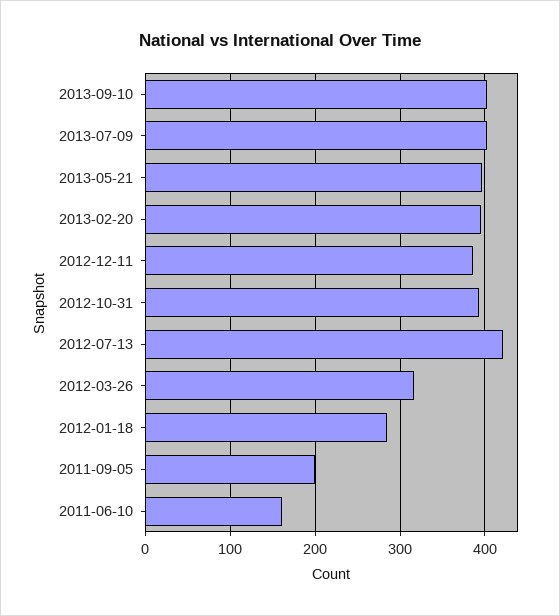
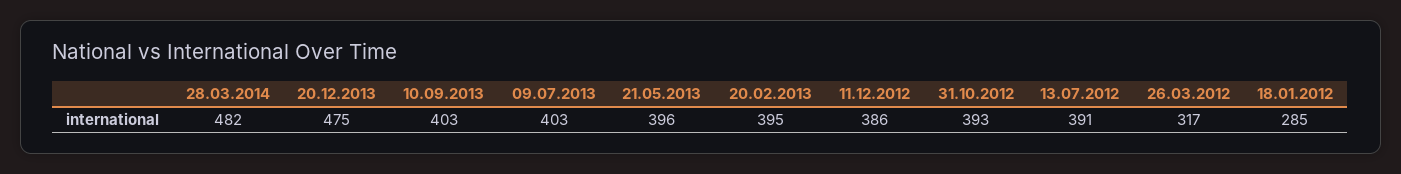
2012-07-13: 420 -> 391
2011-09-05: 200 -> none
2011-06-10: 160 -> none
28.03.2014: none -> 482
20.12.2013: none -> 475

